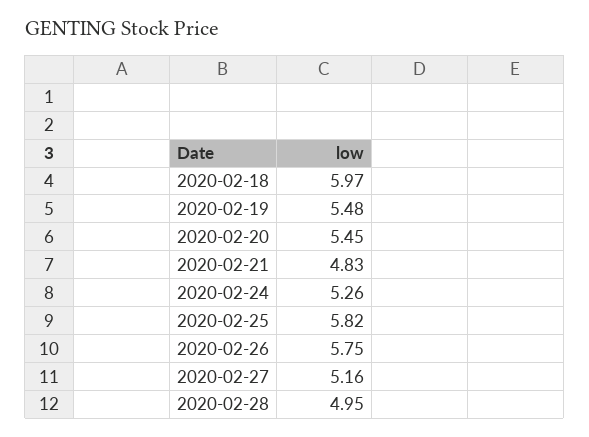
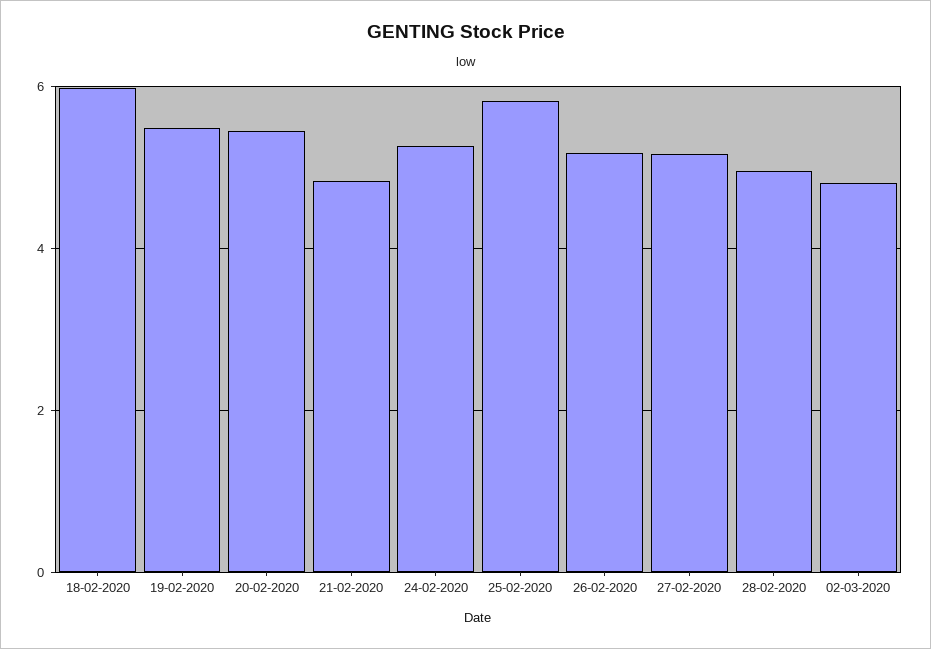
2020-02-26: 5.75 -> 5.2
02-03-2020: none -> 4.8

